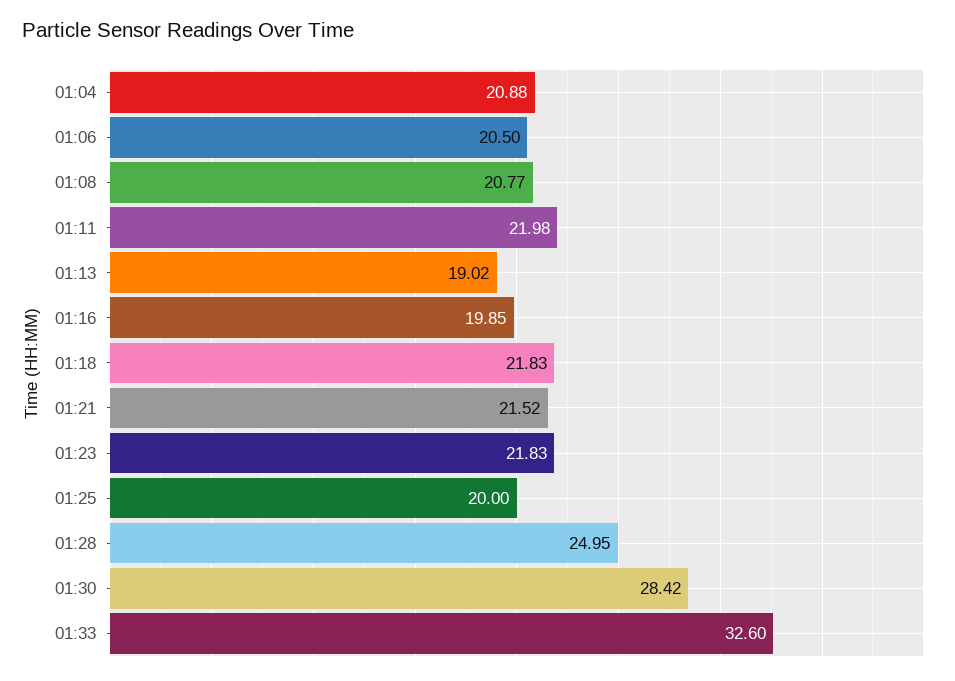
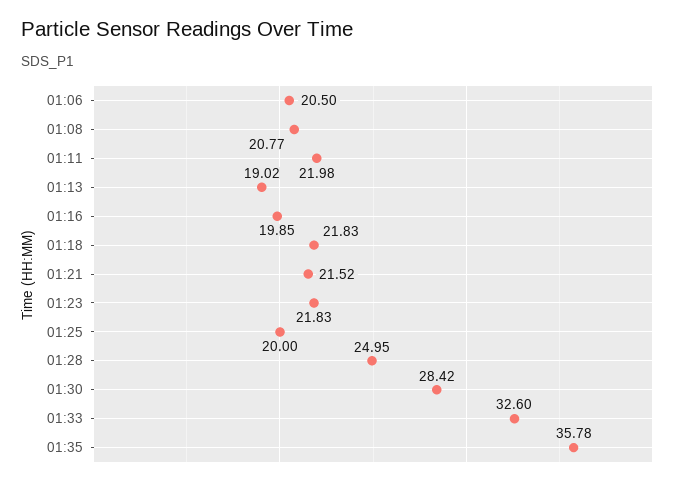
01:04: 20.88 -> none
01:35: none -> 35.78

